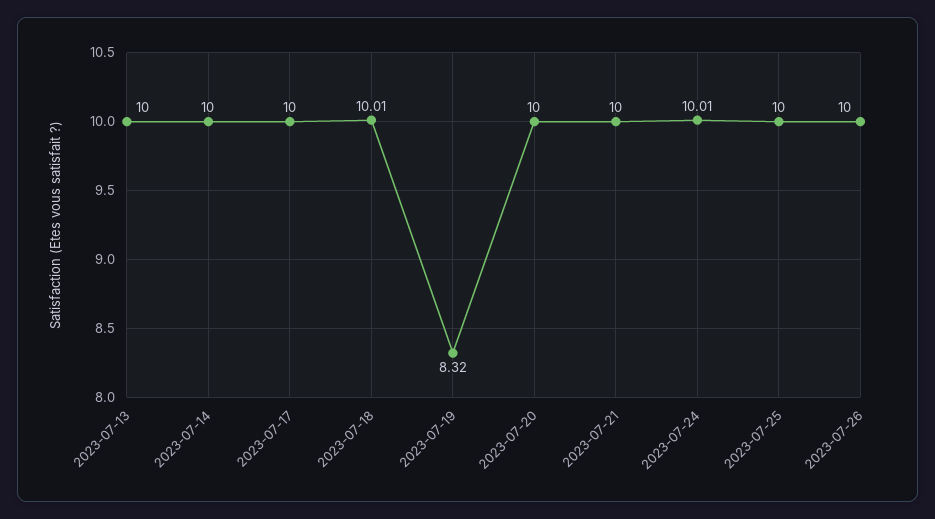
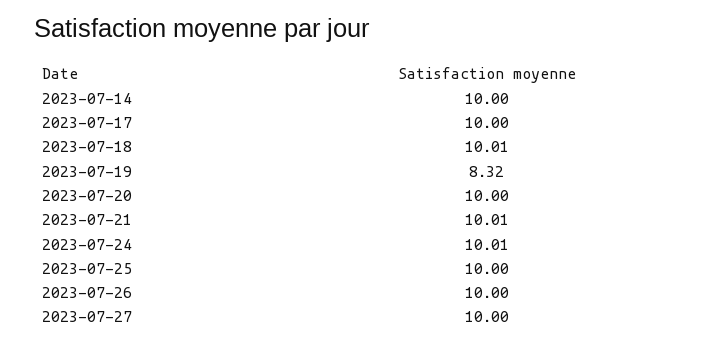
2023-07-13: 10 -> none
2023-07-21: 10 -> 10.01
2023-07-27: none -> 10

